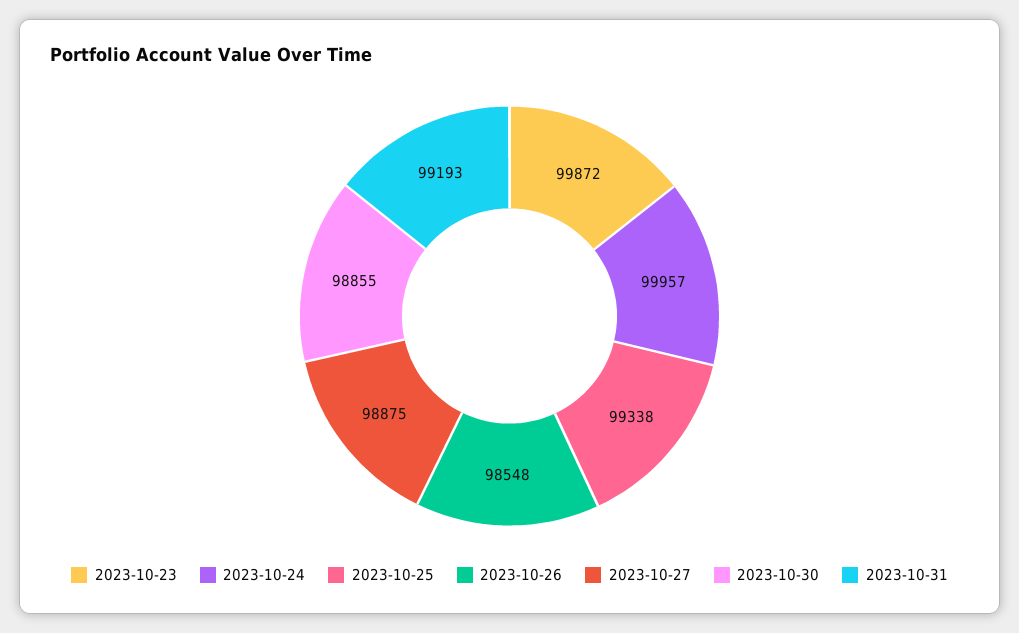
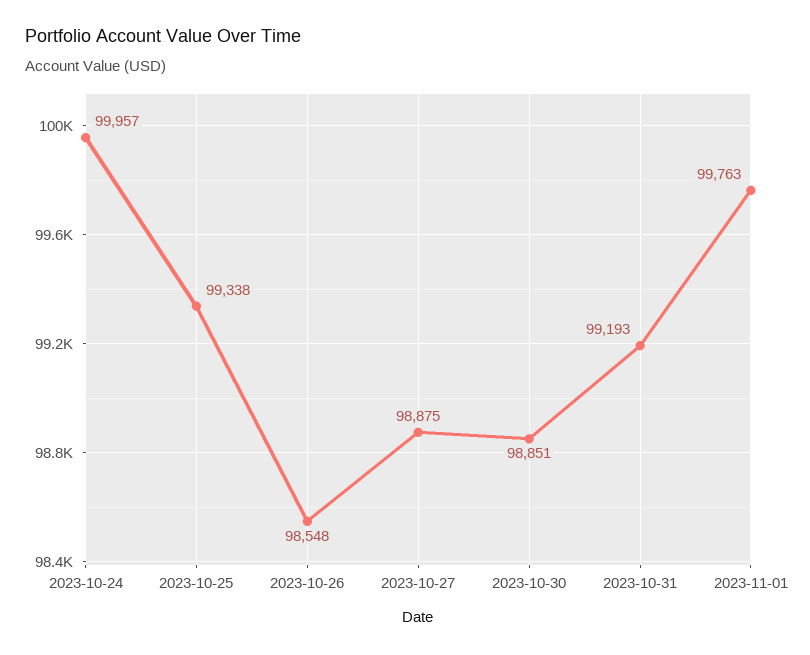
2023-10-23: 99872 -> none
2023-10-30: 98855 -> 98851
2023-11-01: none -> 99763

